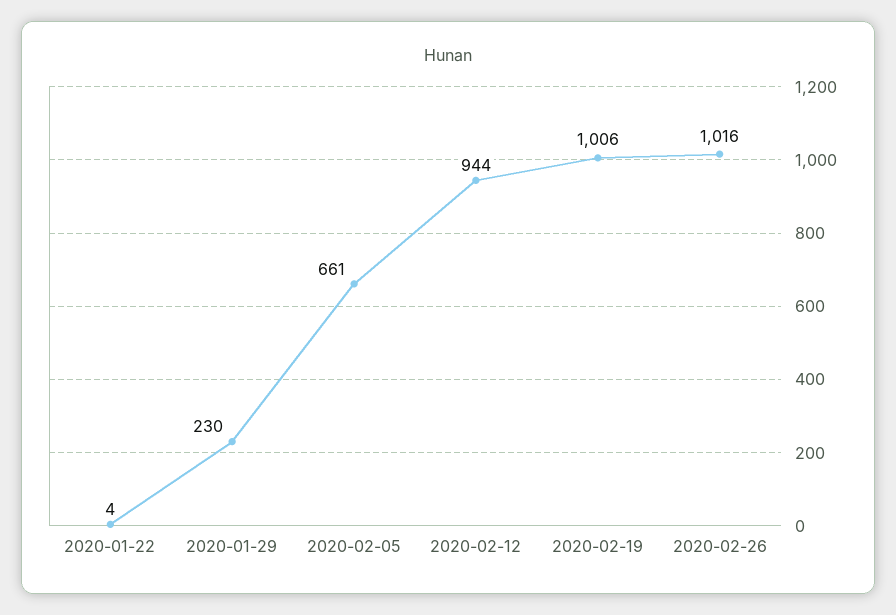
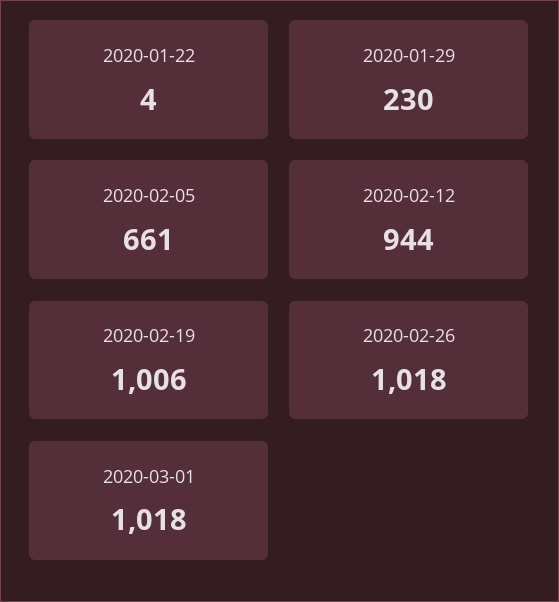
2020-02-26: 1016 -> 1018
2020-03-01: none -> 1018

